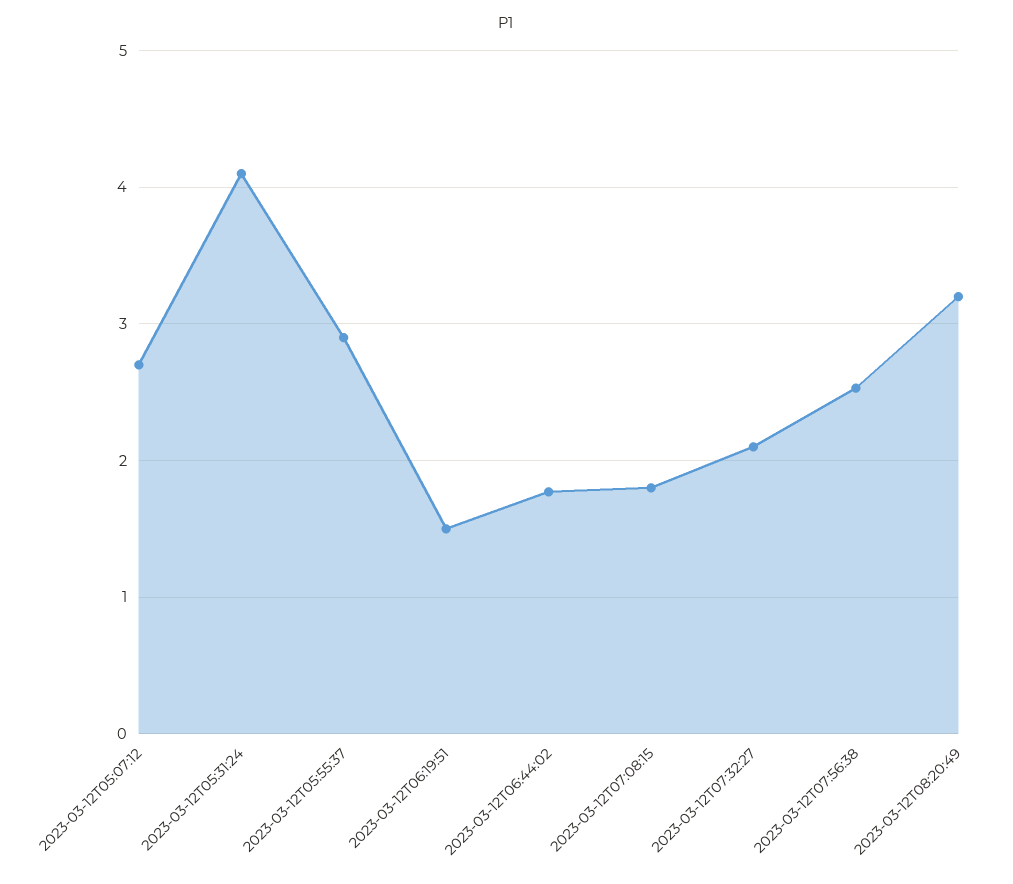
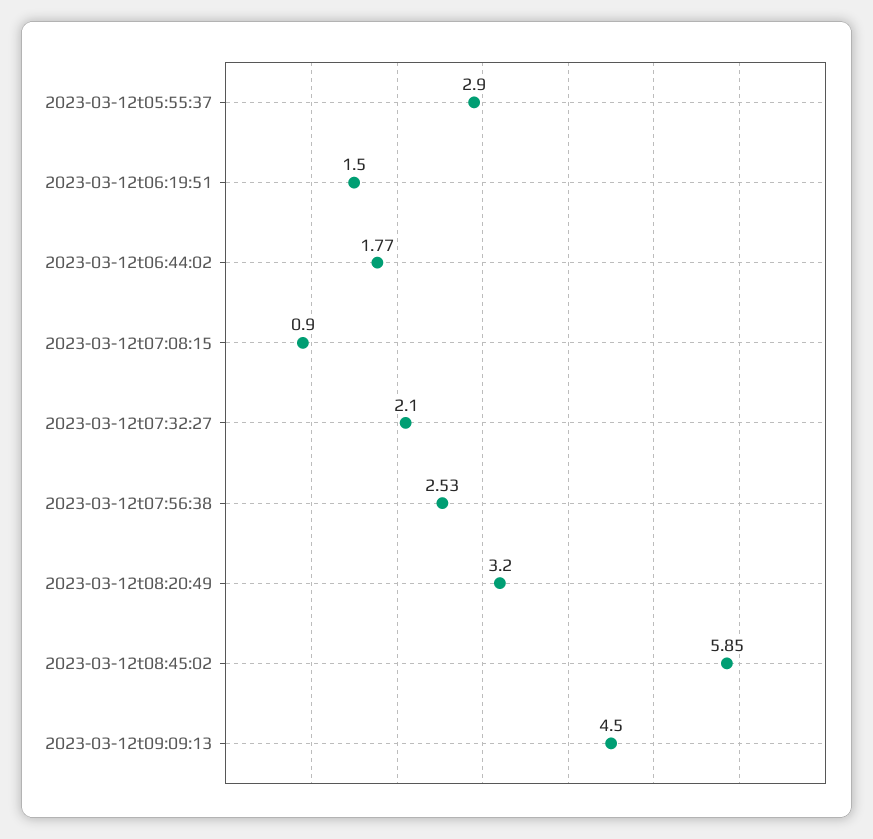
2023-03-12T05:07:12: 2.7 -> none
2023-03-12T05:31:24: 4.1 -> none
2023-03-12T07:08:15: 1.8 -> 0.9
2023-03-12t08:45:02: none -> 5.85
2023-03-12t09:09:13: none -> 4.5

